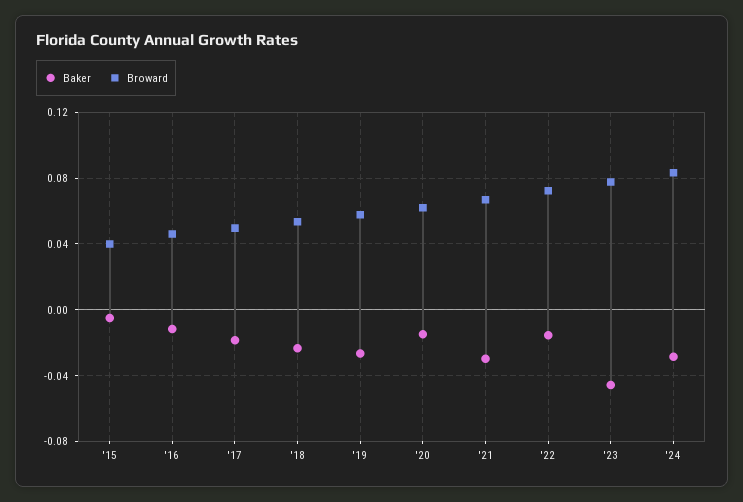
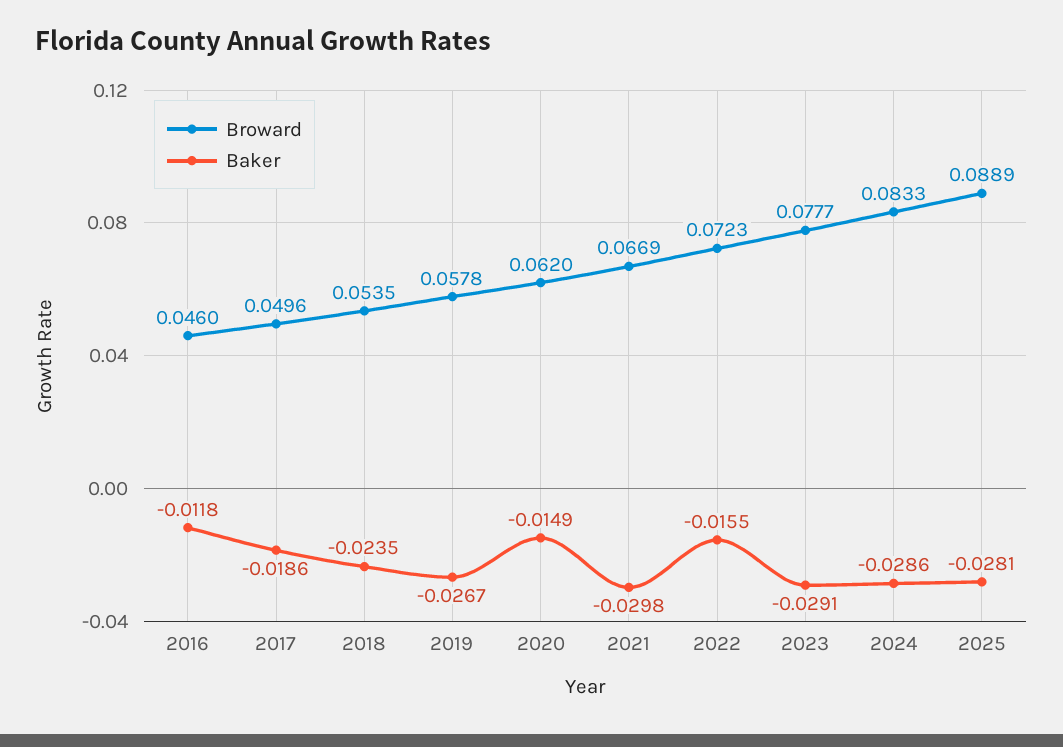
Baker, '15: -0.005 -> none
Broward, '15: 0.04 -> none
Baker, '23: -0.045 -> -0.0291
Broward, 2025: none -> 0.0889
Baker, 2025: none -> -0.0281

